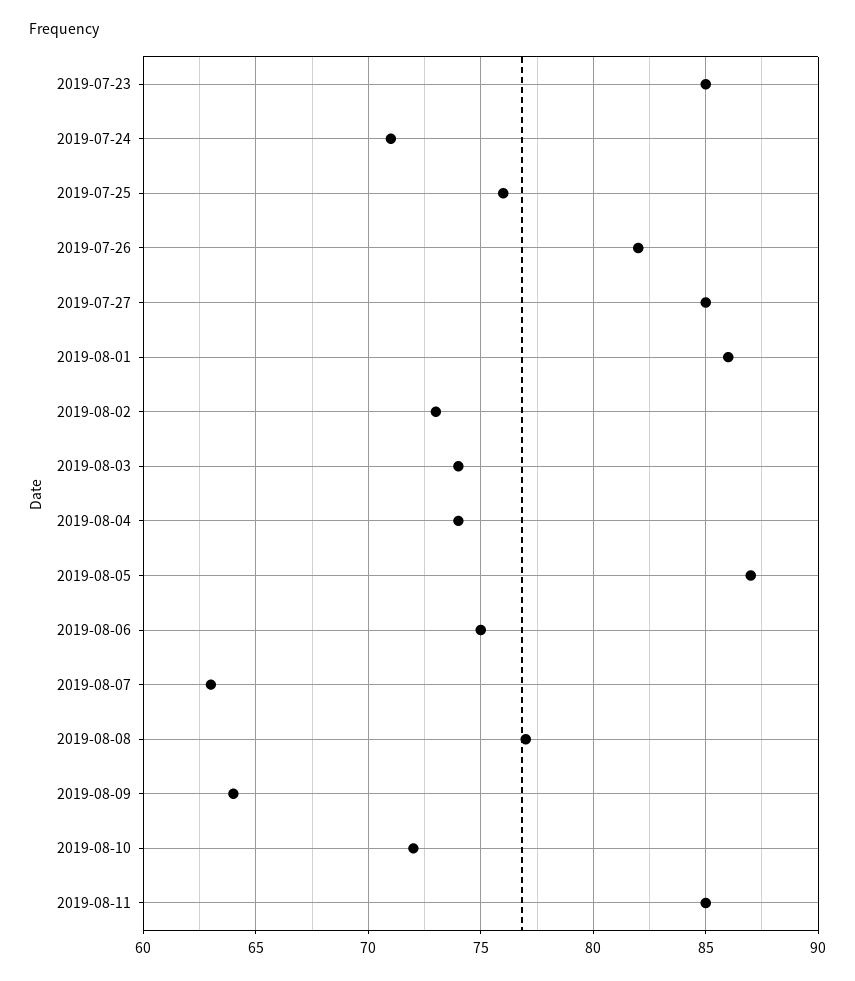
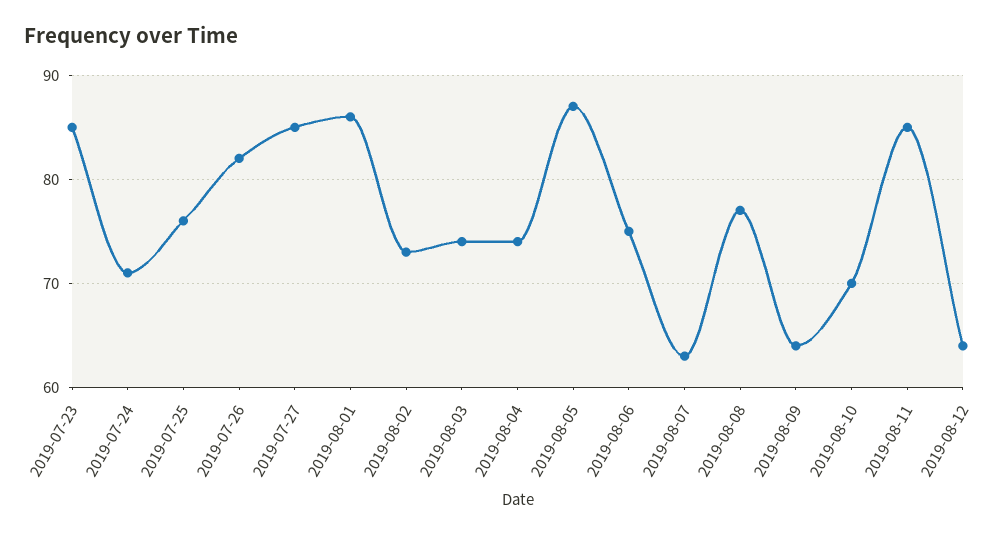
2019-08-10: 72 -> 70
2019-08-12: none -> 64

